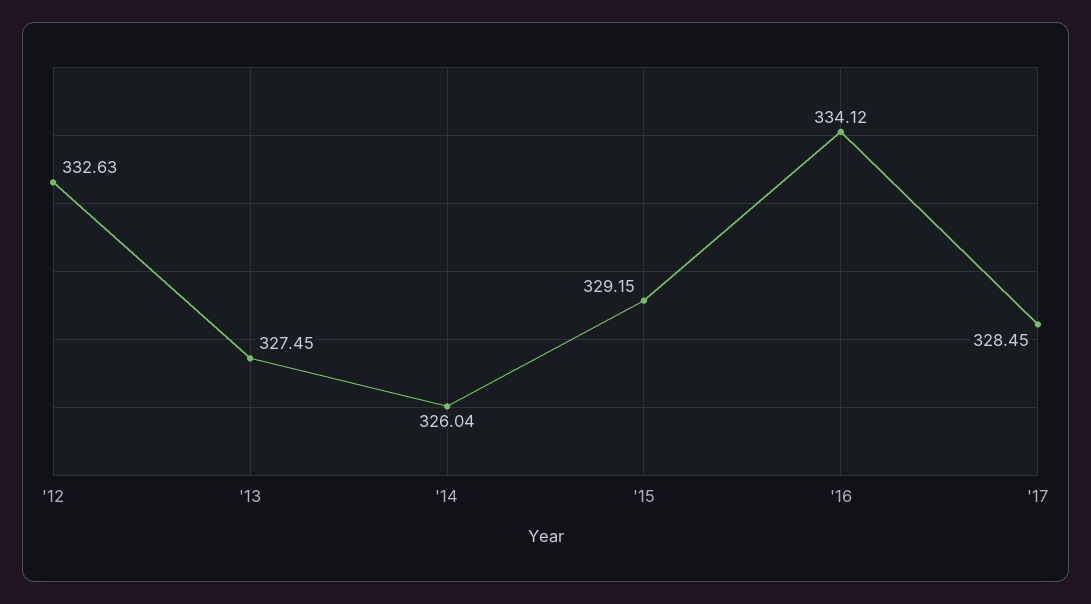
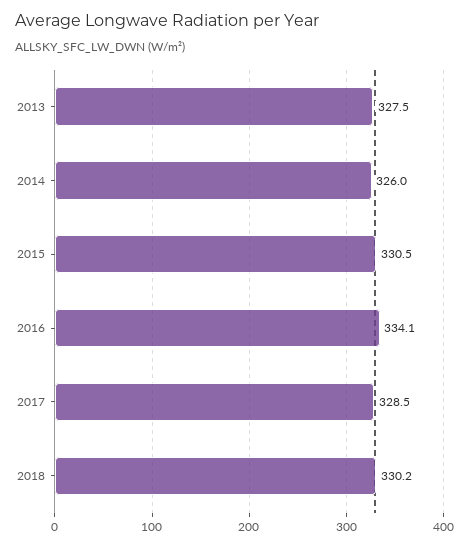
'12: 332.63 -> none
'15: 329.15 -> 330.5
2018: none -> 330.2

